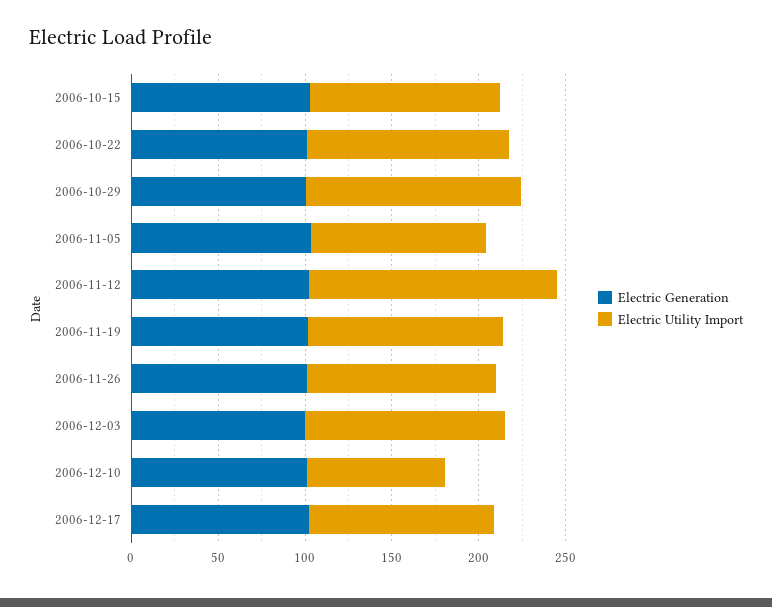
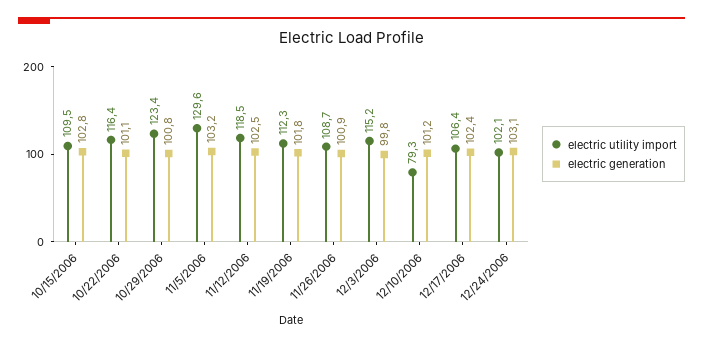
Electric Utility Import, 2006-11-05: 100 -> 129.6
Electric Utility Import, 2006-11-12: 140 -> 118.5
Electric Utility Import, 12/24/2006: none -> 102.1
Electric Generation, 12/24/2006: none -> 103.1

